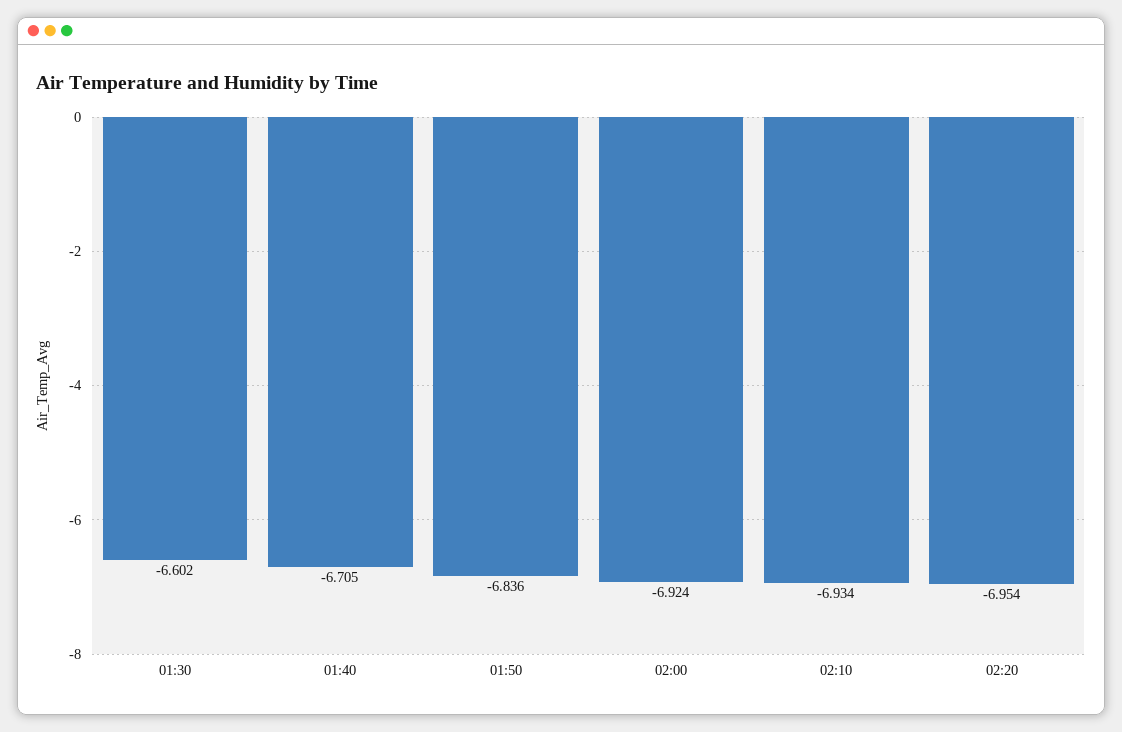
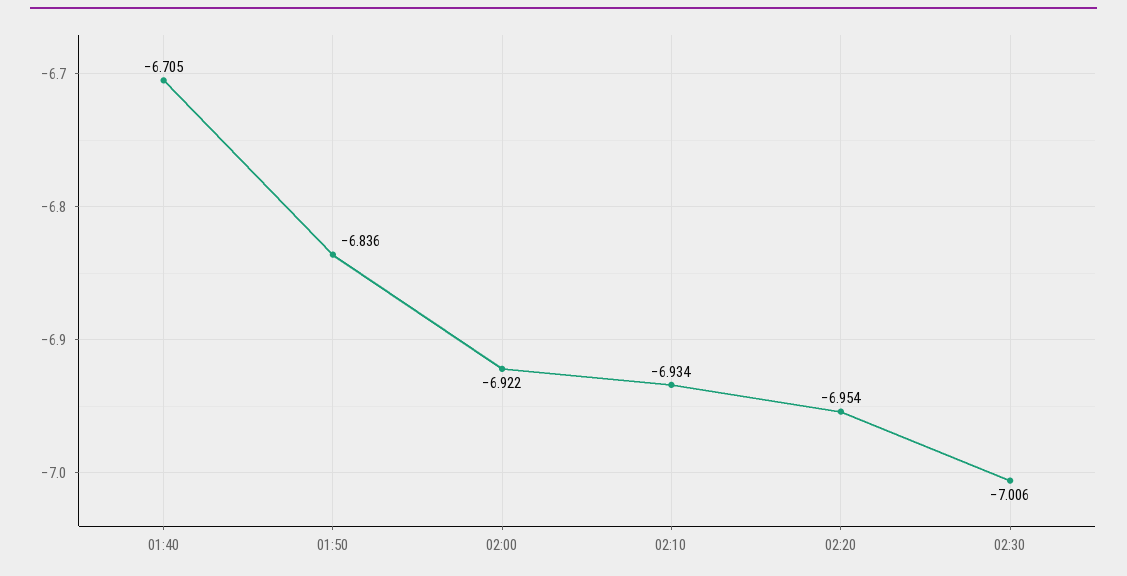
01:30: -6.602 -> none
02:00: -6.924 -> -6.922
02:30: none -> -7.006

